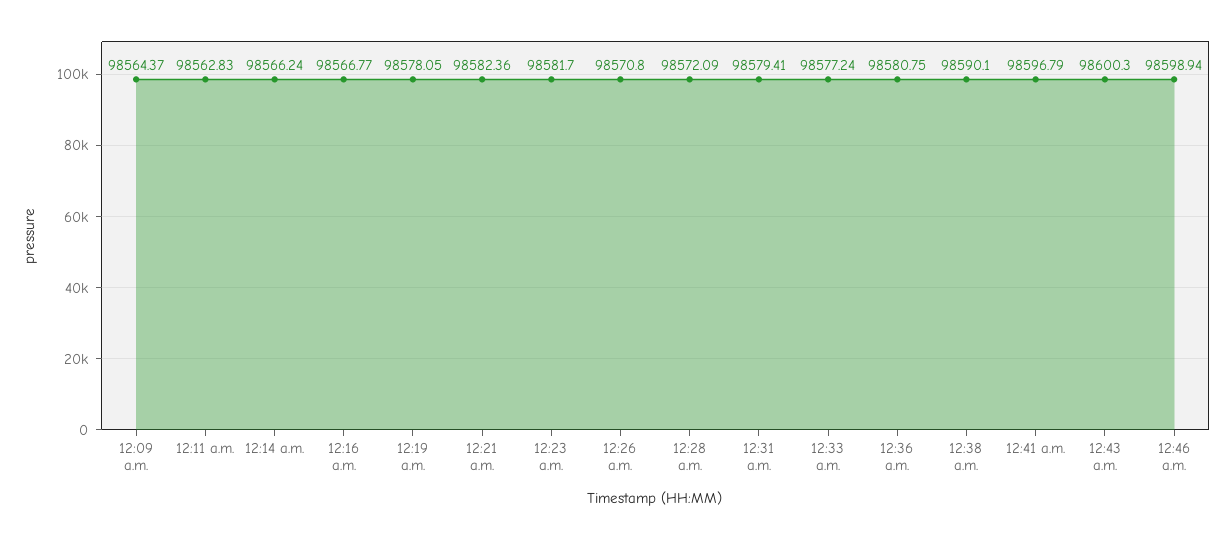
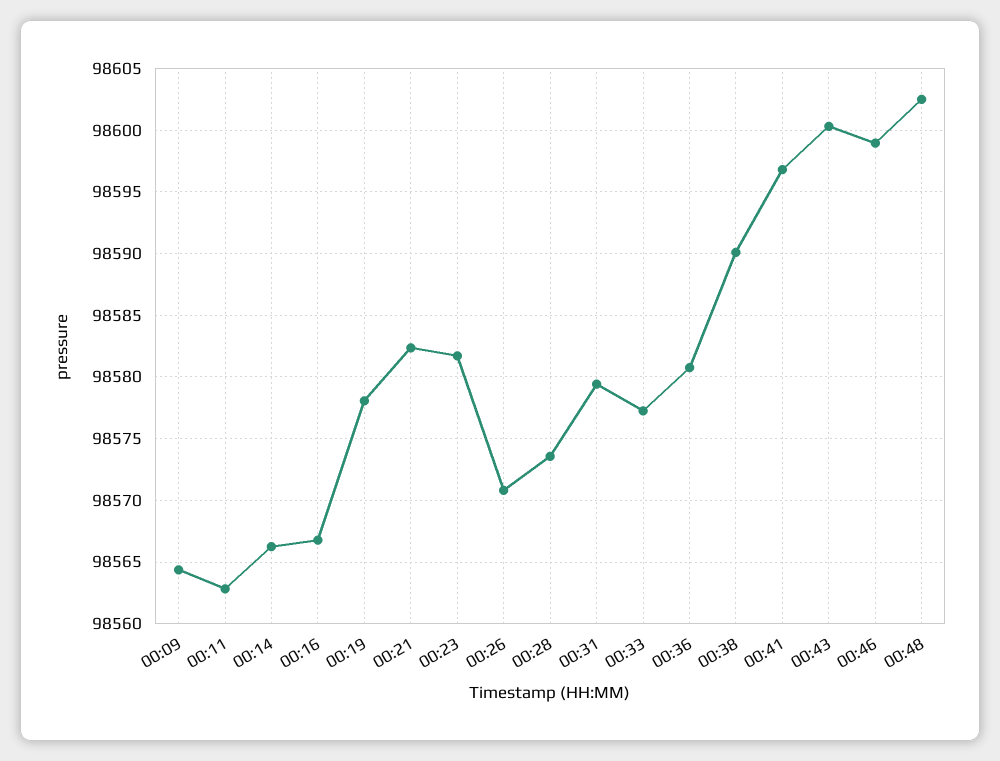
12:28 a.m.: 98572.09 -> 98573.5
00:48: none -> 98602.5

